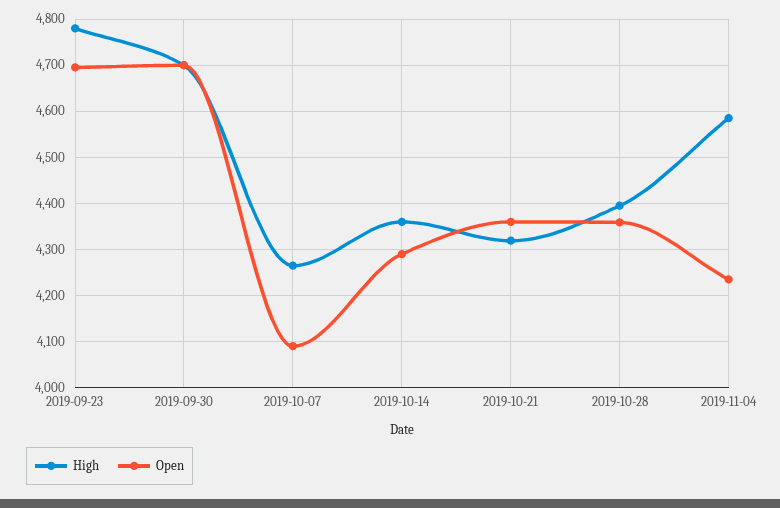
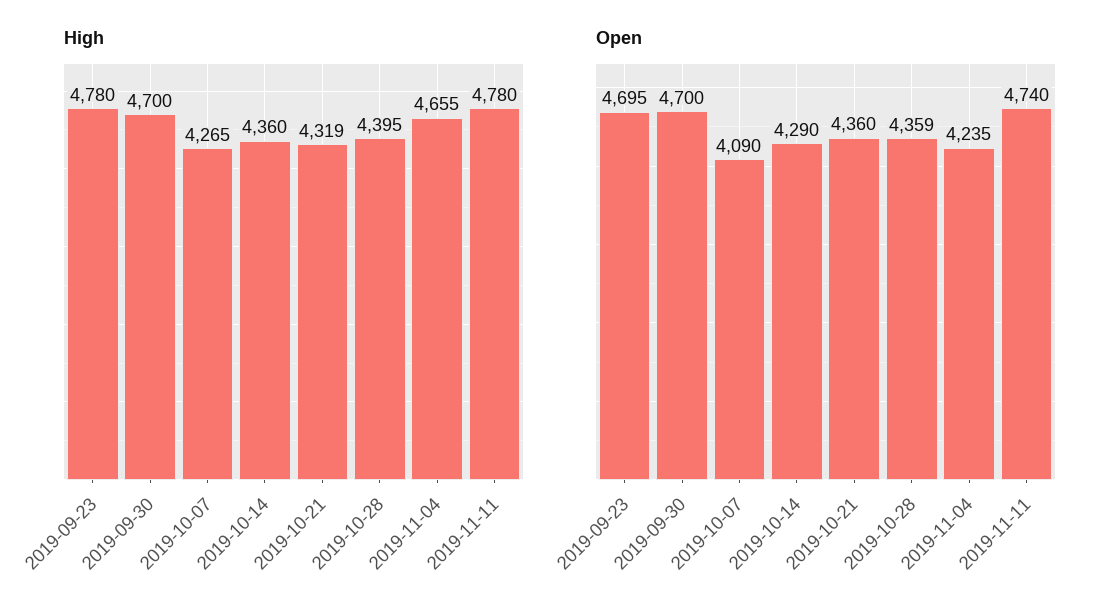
High, 2019-11-04: 4580 -> 4655
High, 2019-11-11: none -> 4780
Open, 2019-11-11: none -> 4740

